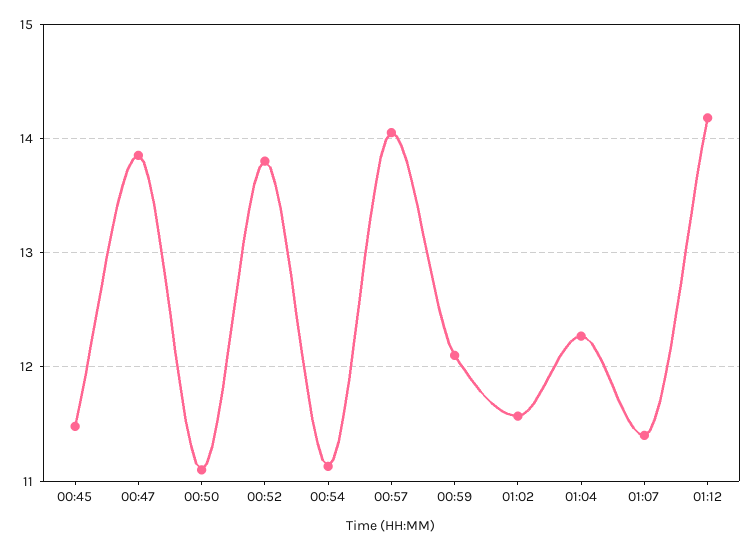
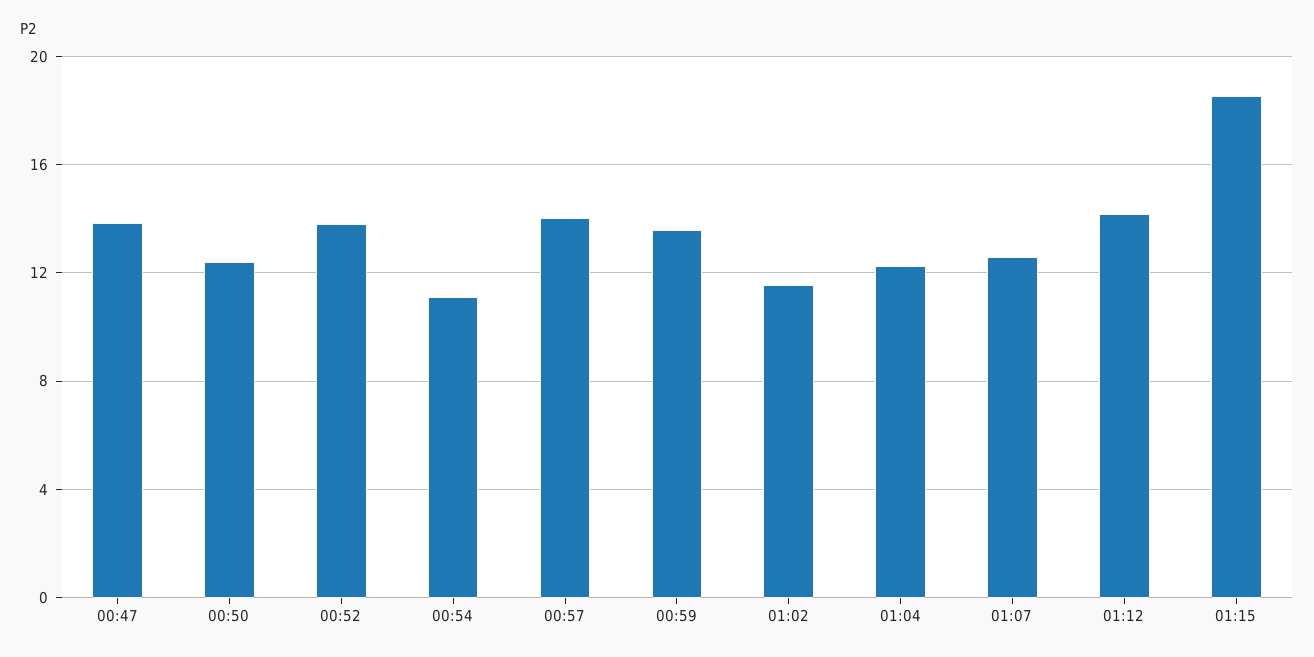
00:45: 11.5 -> none
00:50: 11.1 -> 12.5
00:59: 12.1 -> 13.5
01:07: 11.4 -> 12.5
01:15: none -> 18.5

